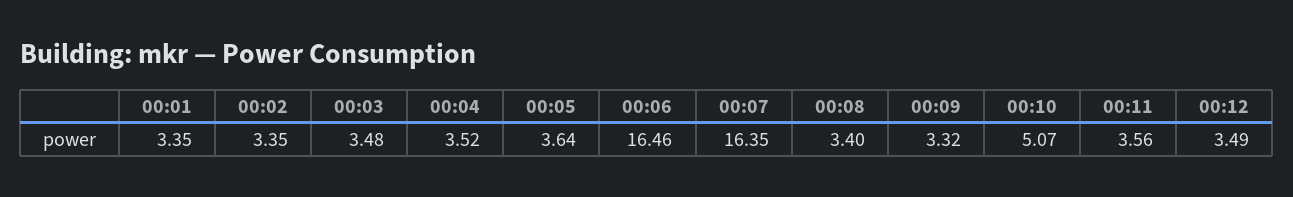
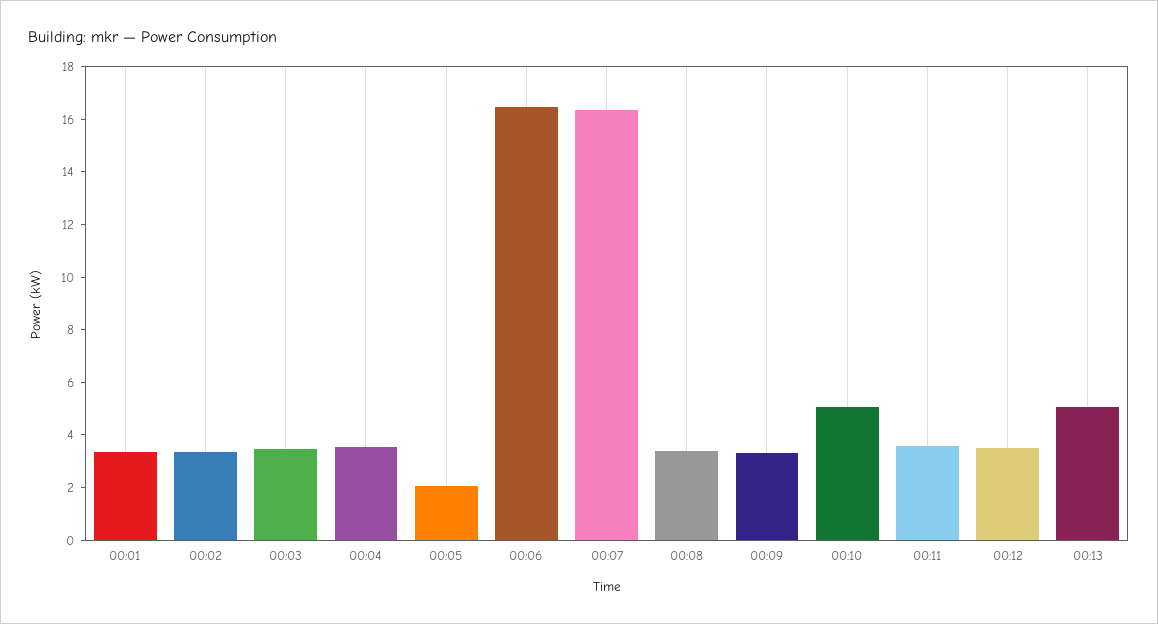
00:05: 3.64 -> 2
00:13: none -> 5

